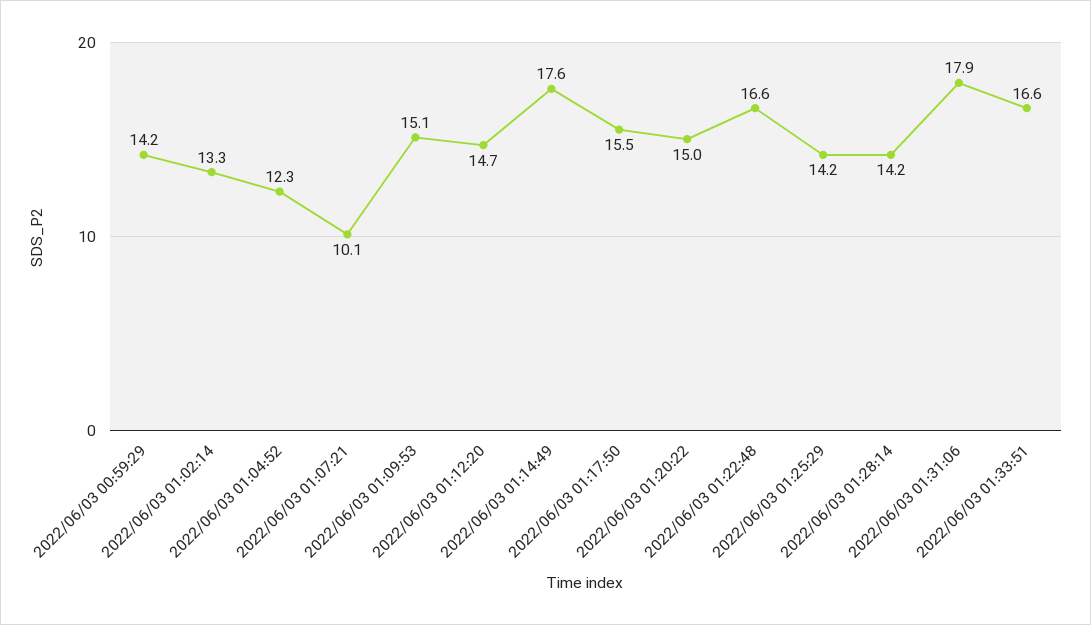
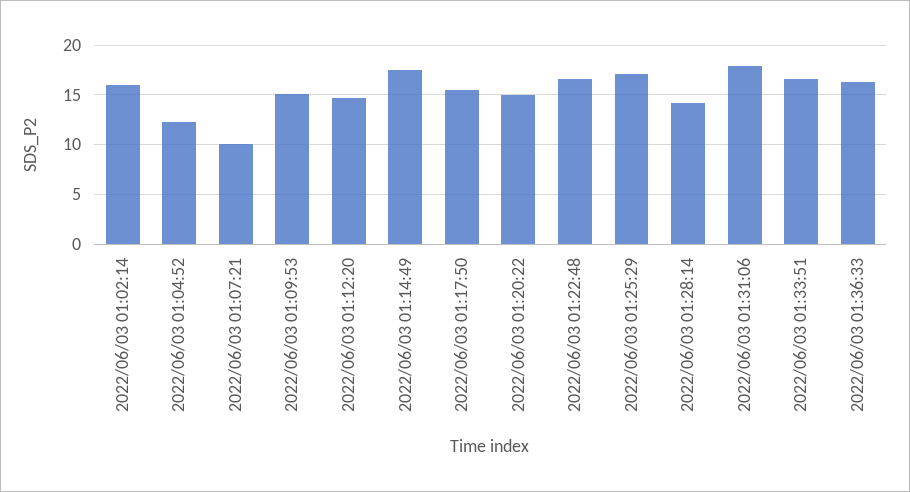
2022/06/03 00:59:29: 14.2 -> none
2022/06/03 01:02:14: 13.3 -> 16
2022/06/03 01:25:29: 14.2 -> 17
2022/06/03 01:36:33: none -> 16

